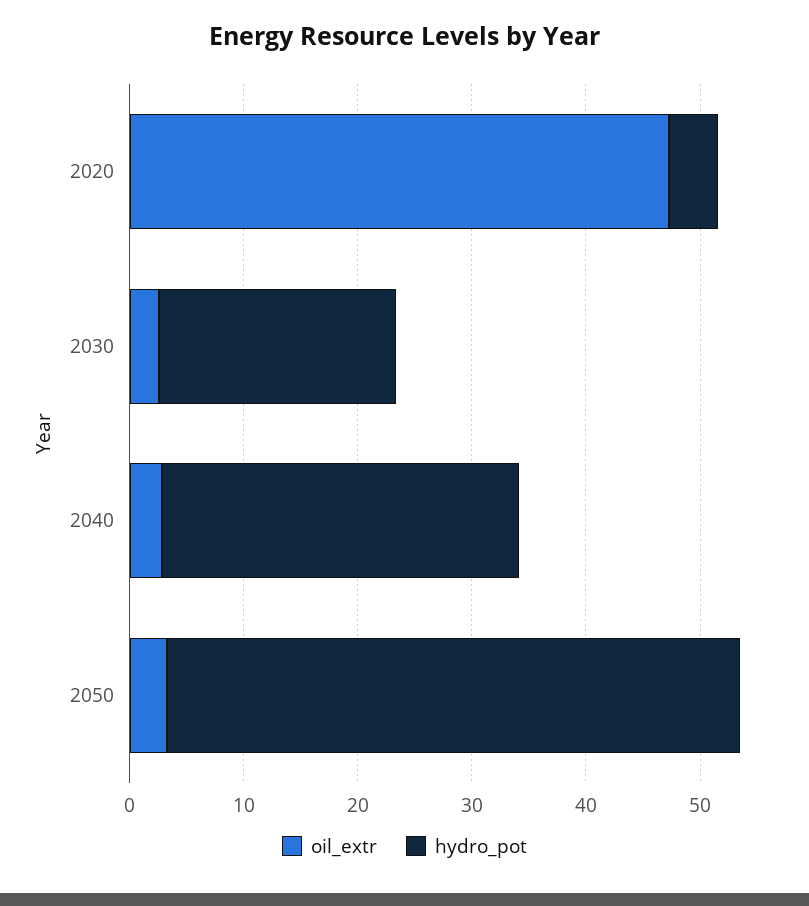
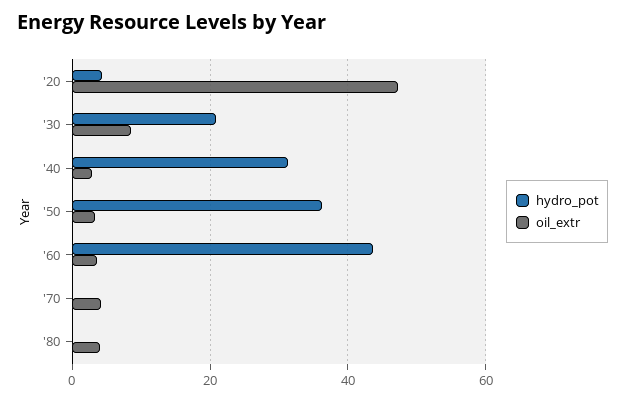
oil_extr, 2030: 2 -> 8
hydro_pot, 2050: 50 -> 36
hydro_pot, '60: none -> 44
oil_extr, '60: none -> 4
hydro_pot, '70: none -> 0
oil_extr, '70: none -> 4
hydro_pot, '80: none -> 0
oil_extr, '80: none -> 4

